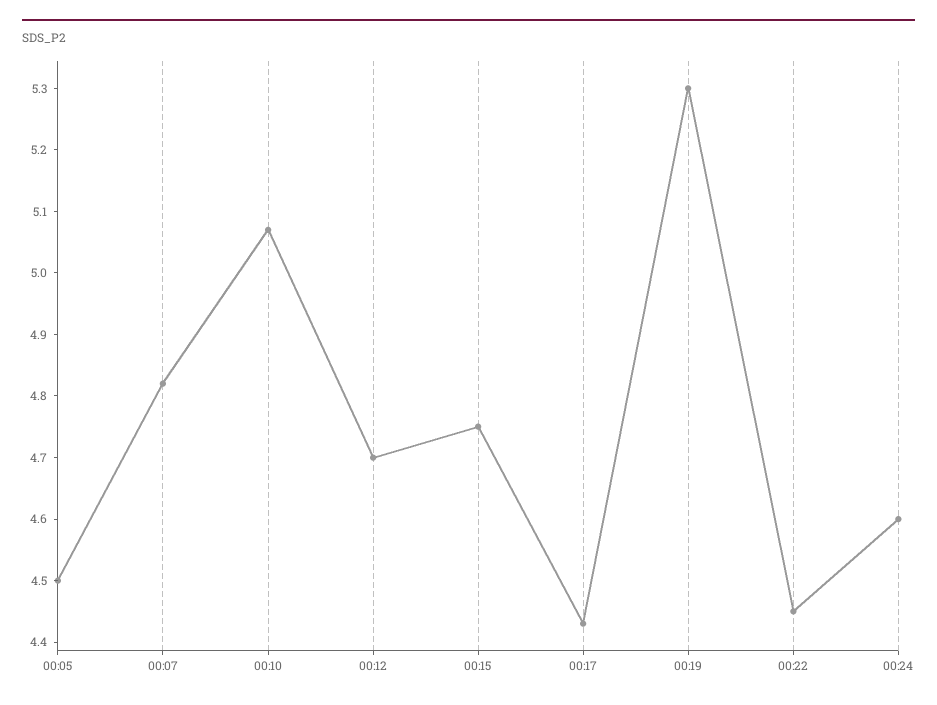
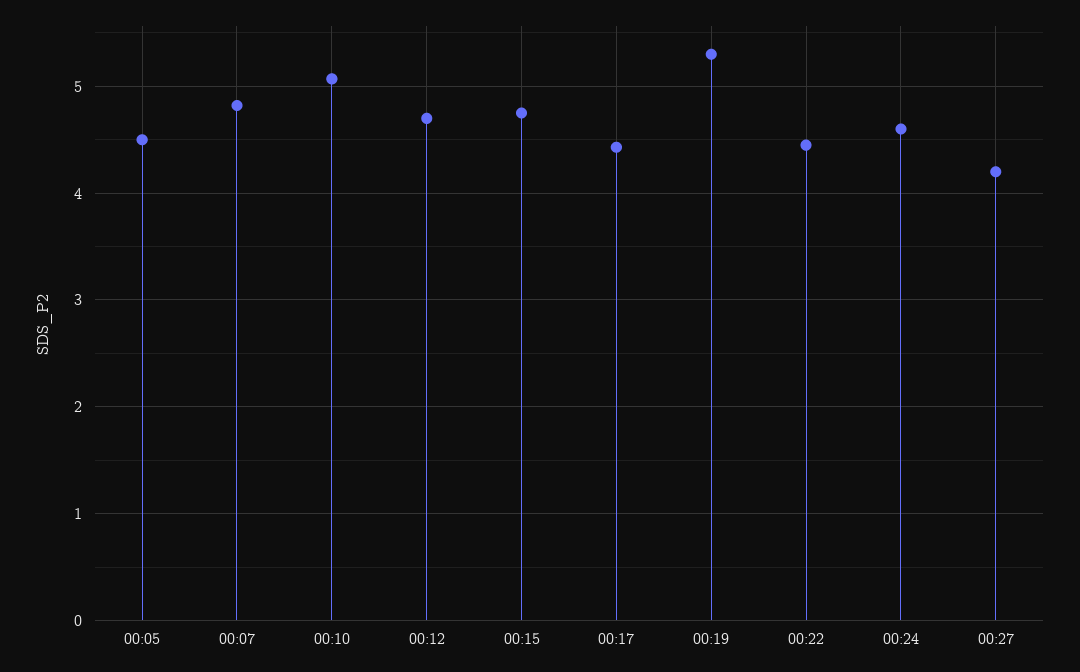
00:27: none -> 4.2

